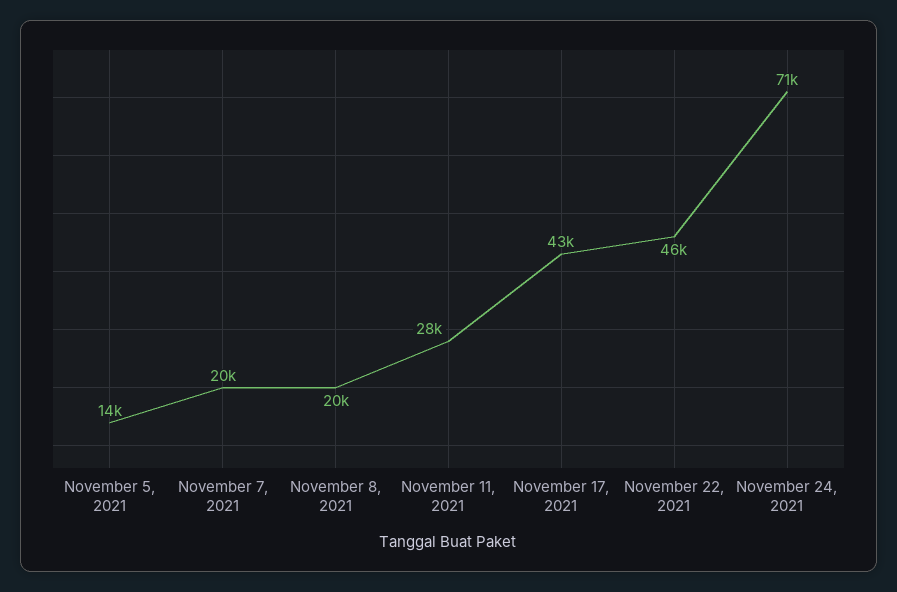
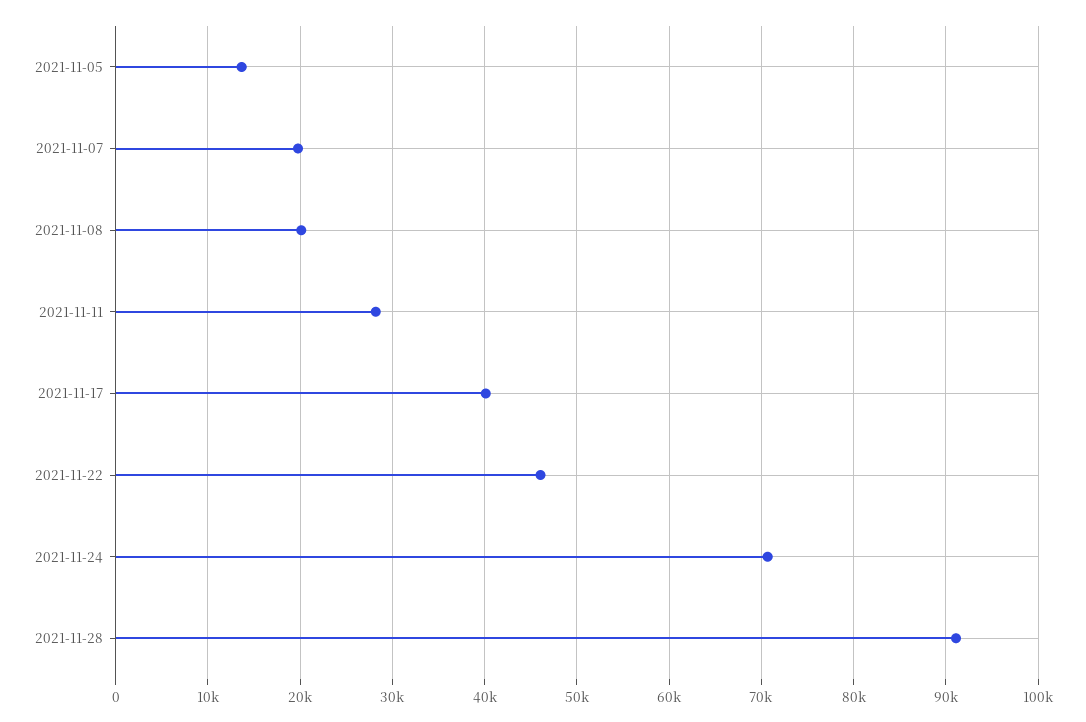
November 17, 2021: 43000 -> 40000
2021-11-28: none -> 91000

